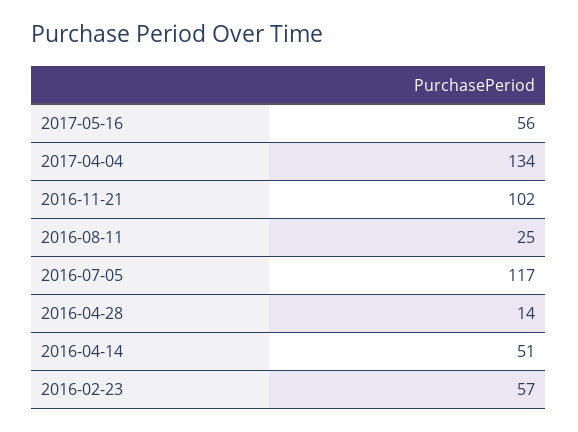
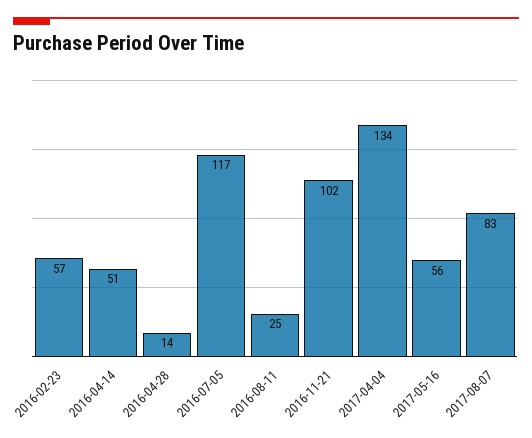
2017-08-07: none -> 83

